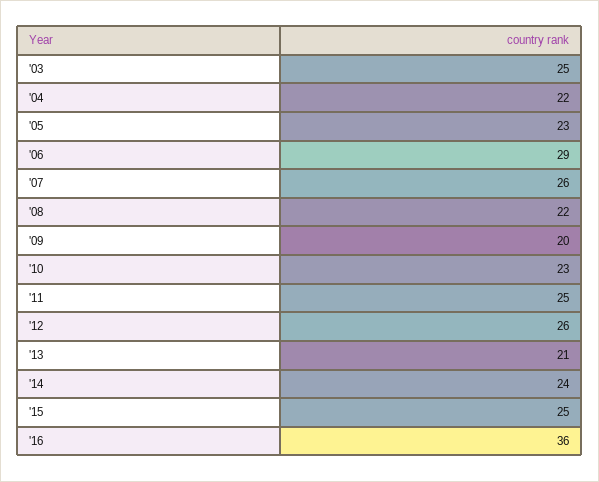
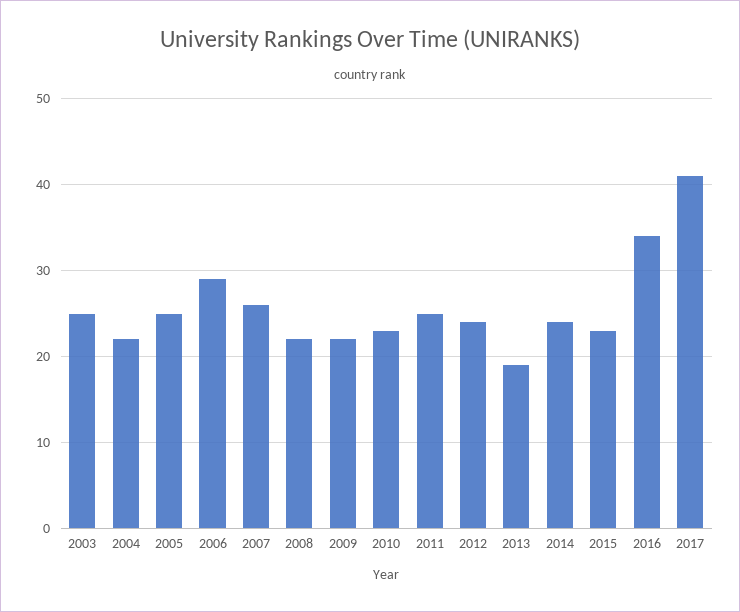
'05: 23 -> 25
'09: 20 -> 22
'12: 26 -> 24
'13: 21 -> 19
'15: 25 -> 23
'16: 36 -> 34
2017: none -> 41

